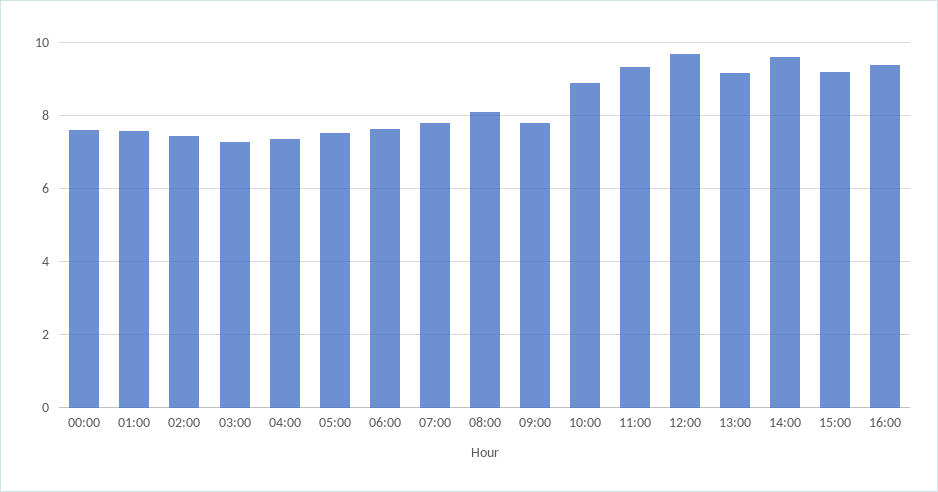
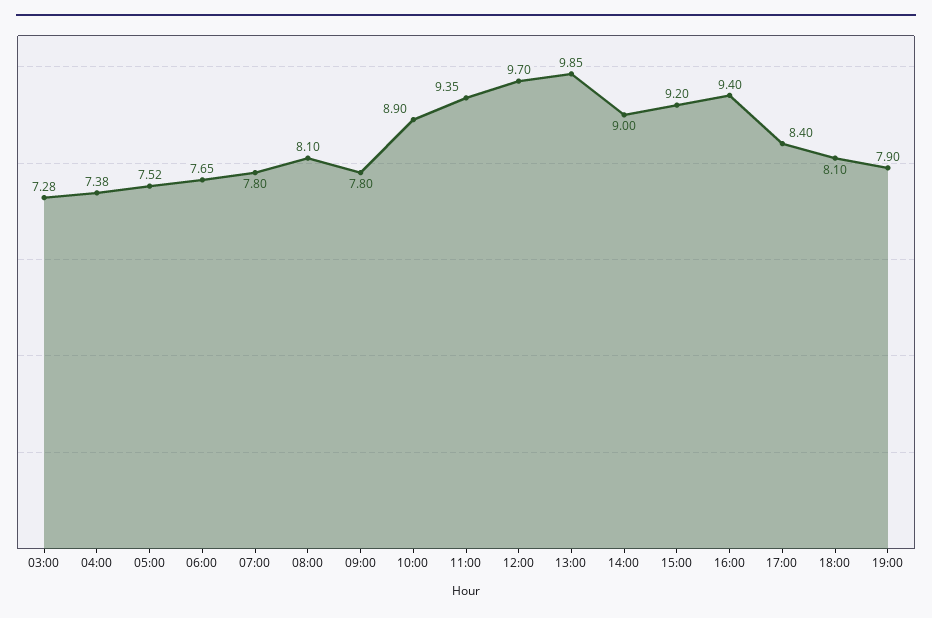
00:00: 7.6 -> none
01:00: 7.6 -> none
02:00: 7.4 -> none
13:00: 9.2 -> 9.85
14:00: 9.6 -> 9
17:00: none -> 8.4
18:00: none -> 8.1
19:00: none -> 7.9

